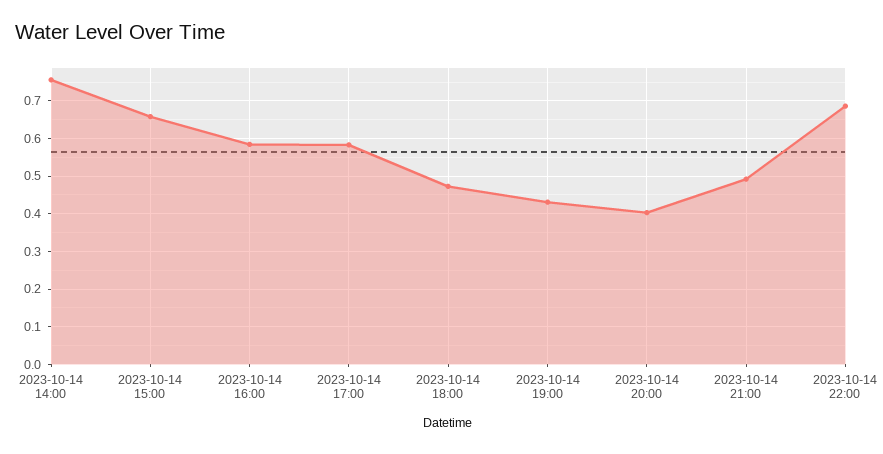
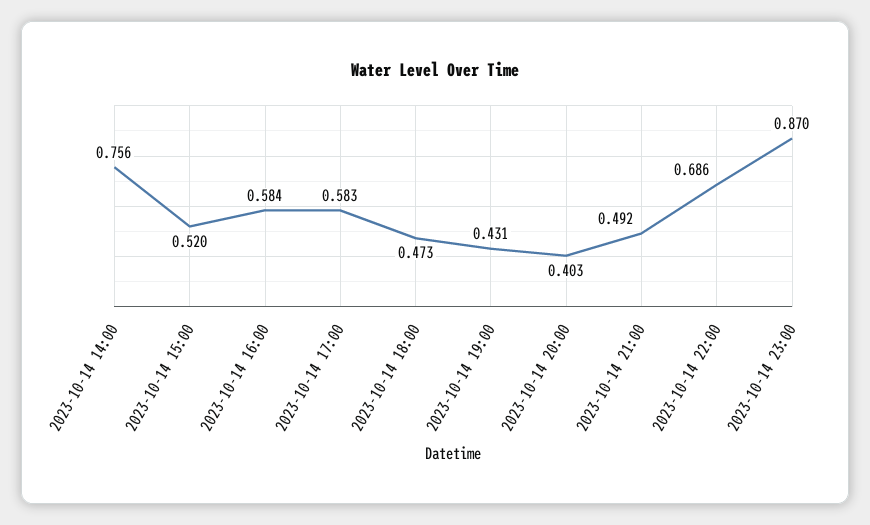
2023-10-14 15:00: 0.66 -> 0.52
2023-10-14 23:00: none -> 0.87

